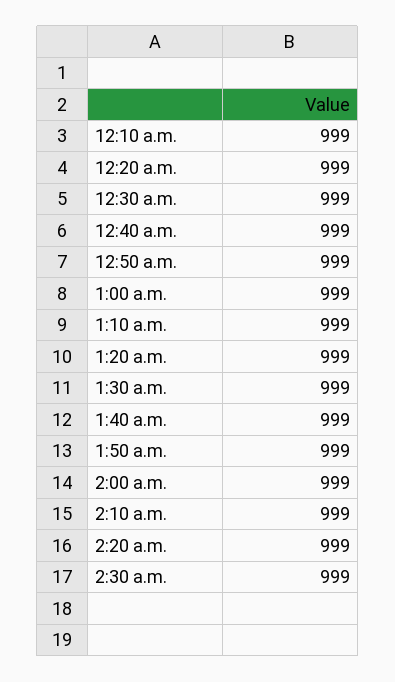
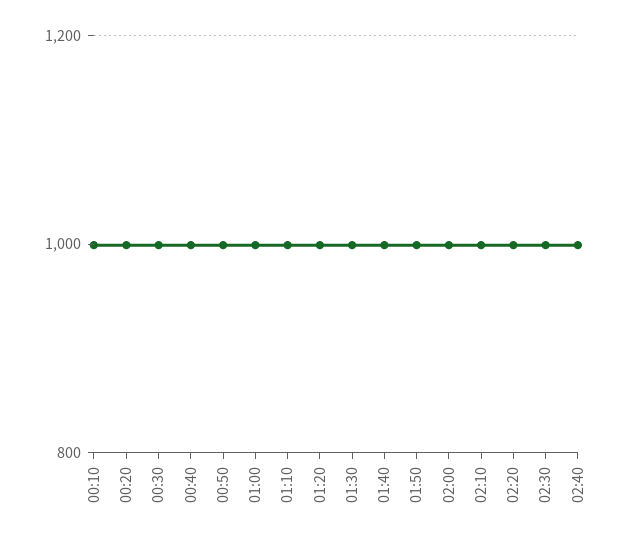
02:40: none -> 1000

